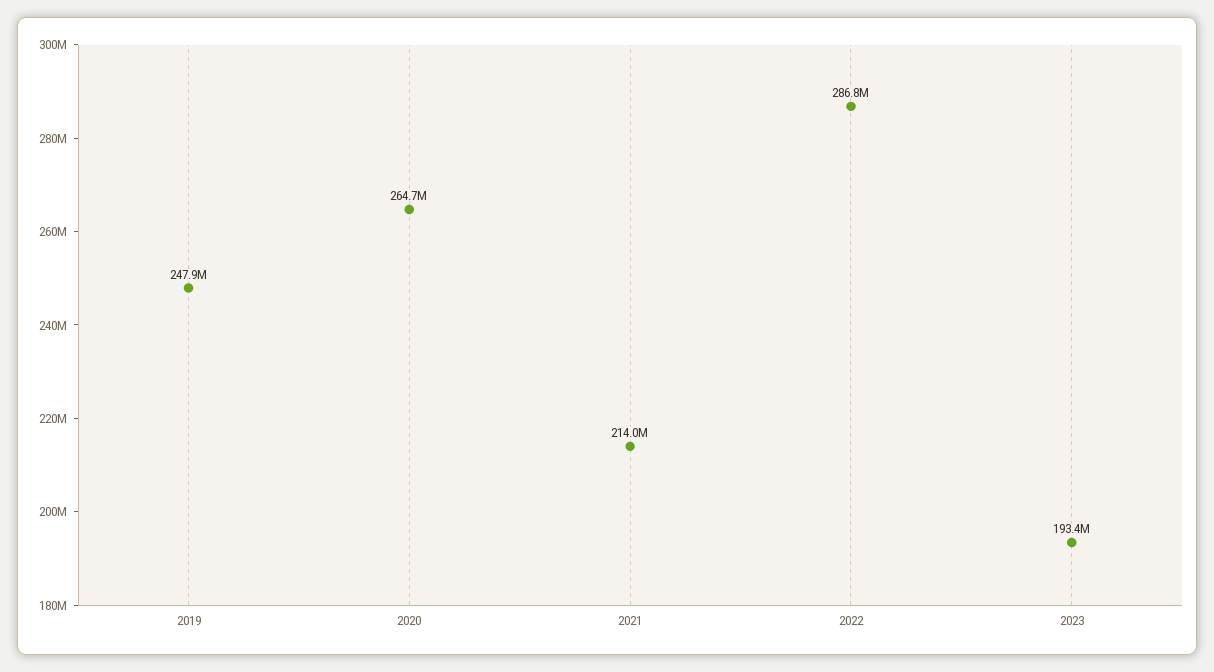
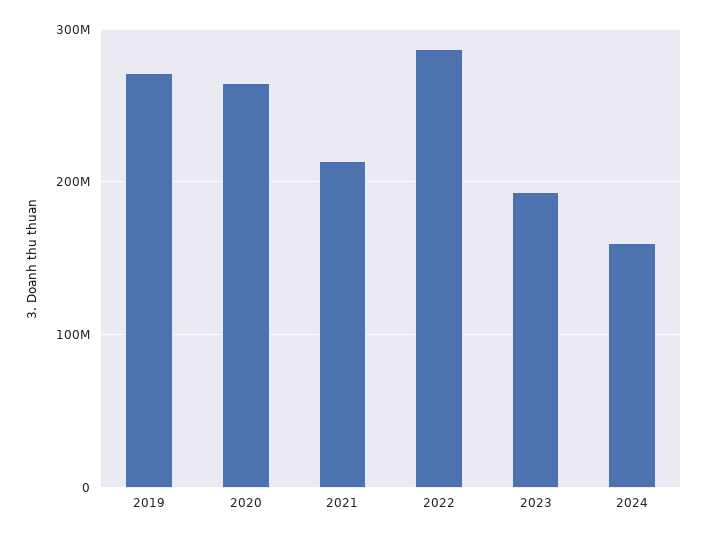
2019: 247900000 -> 270000000
2024: none -> 160000000

